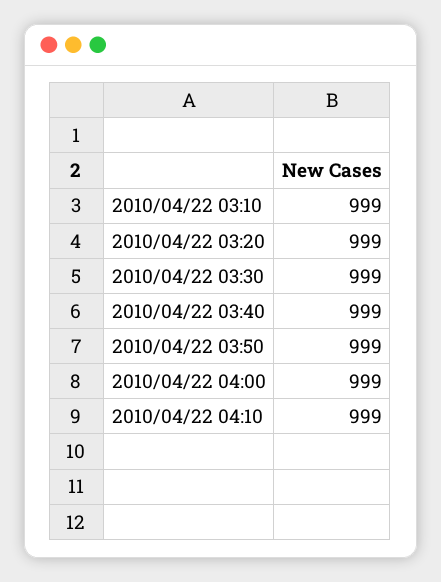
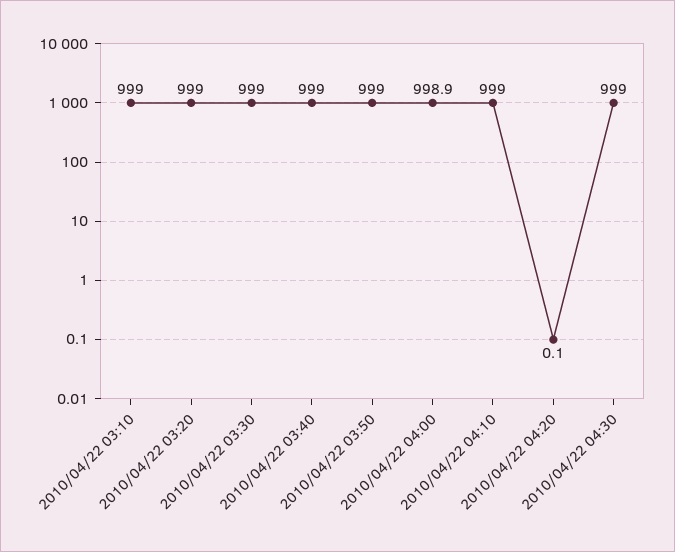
2010/04/22 04:00: 999 -> 998.9
2010/04/22 04:20: none -> 0.1
2010/04/22 04:30: none -> 999

